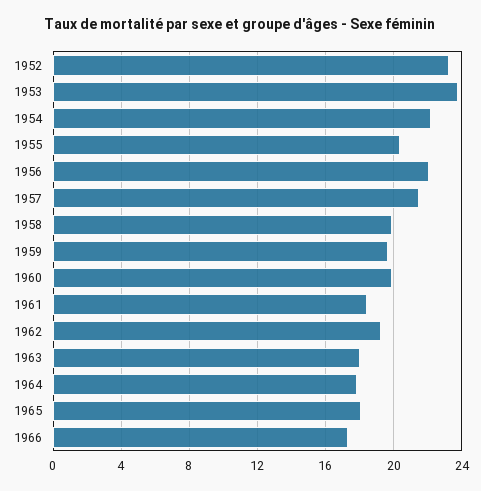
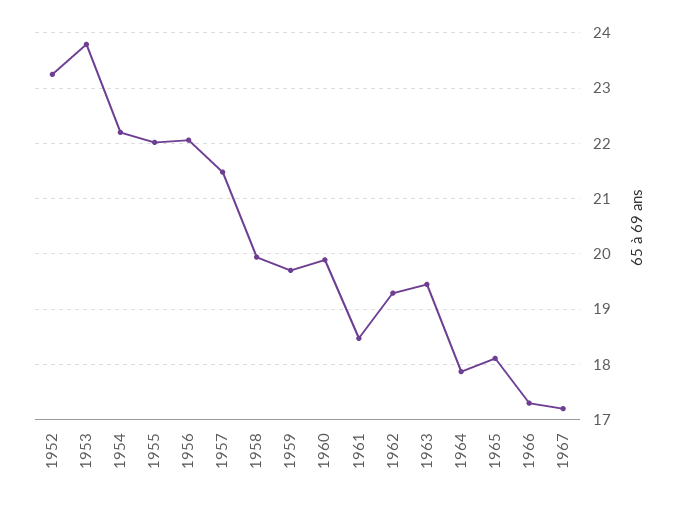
1955: 20.5 -> 22
1963: 18 -> 19.4
1967: none -> 17.2

